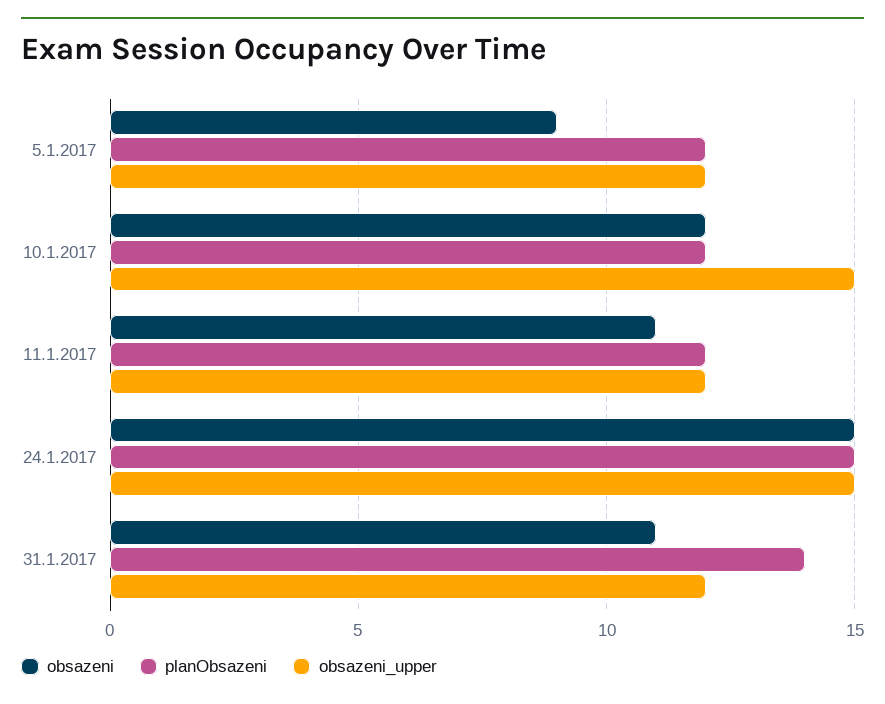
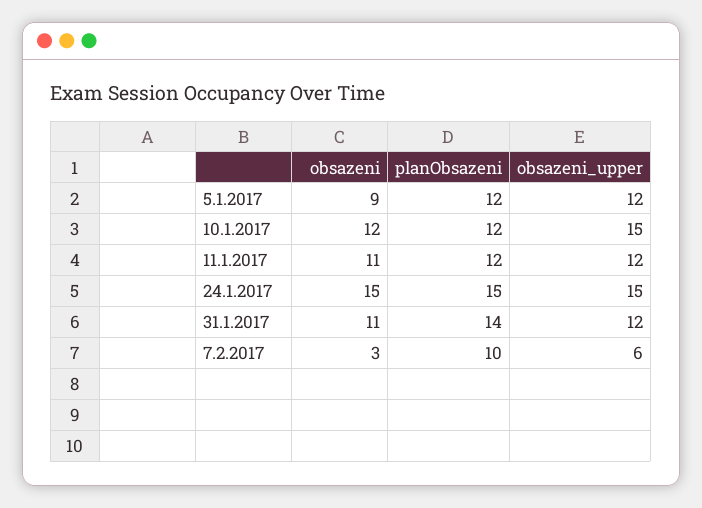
obsazeni, 7.2.2017: none -> 3
planObsazeni, 7.2.2017: none -> 10
obsazeni_upper, 7.2.2017: none -> 6

